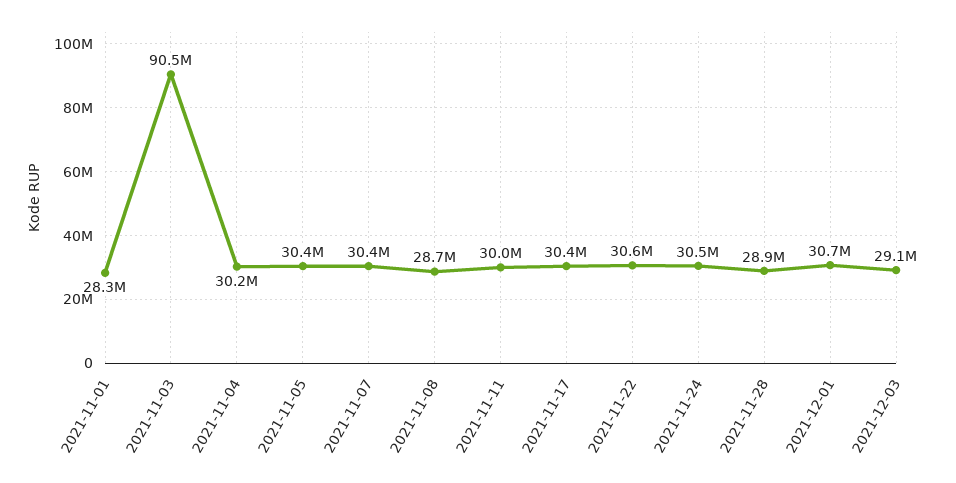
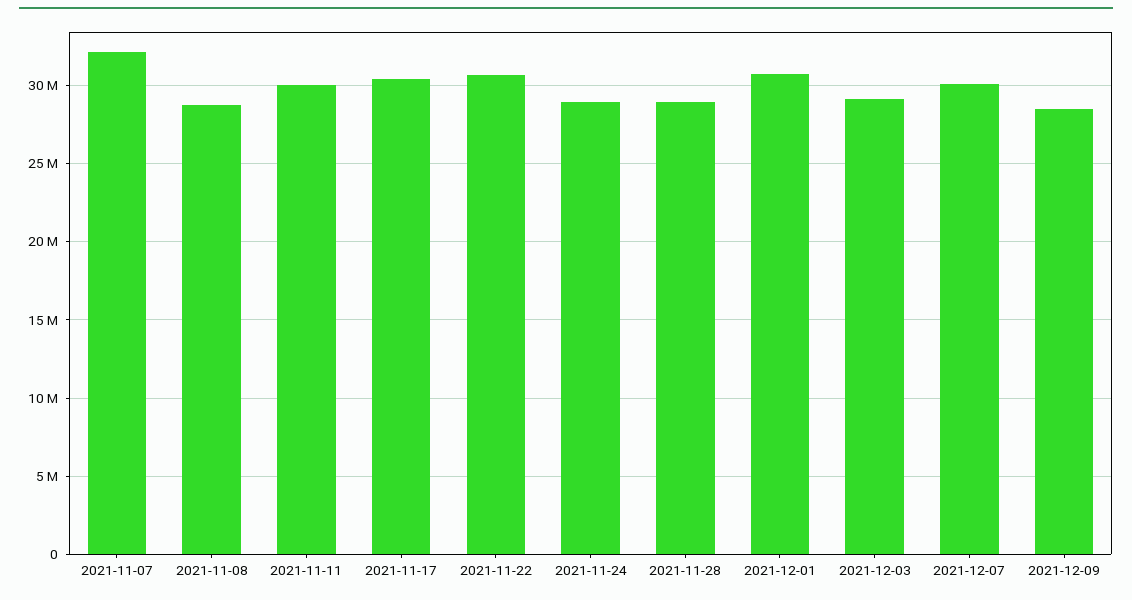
2021-11-01: 28300000 -> none
2021-11-03: 90500000 -> none
2021-11-04: 30200000 -> none
2021-11-05: 30400000 -> none
2021-11-07: 30400000 -> 32000000
2021-11-24: 30500000 -> 29000000
2021-12-07: none -> 30000000
2021-12-09: none -> 28500000

